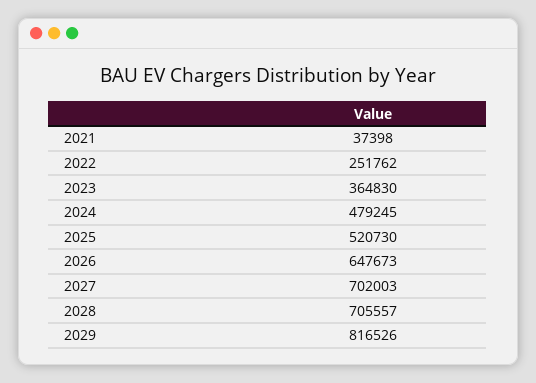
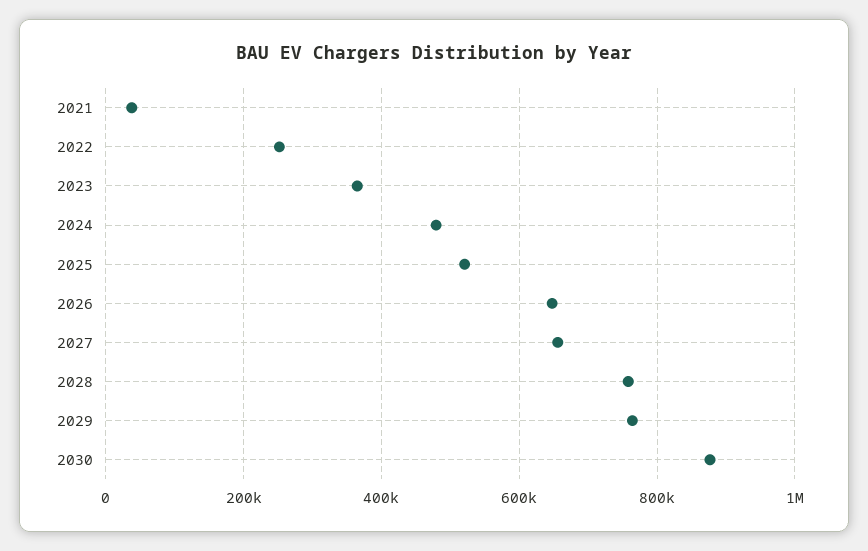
2027: 702003 -> 660000
2028: 705557 -> 760000
2029: 816526 -> 760000
2030: none -> 880000

